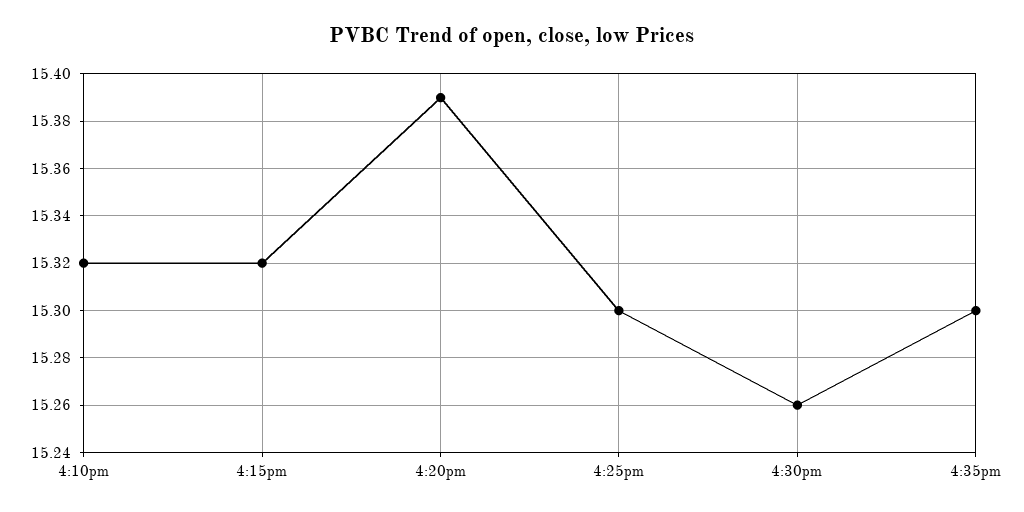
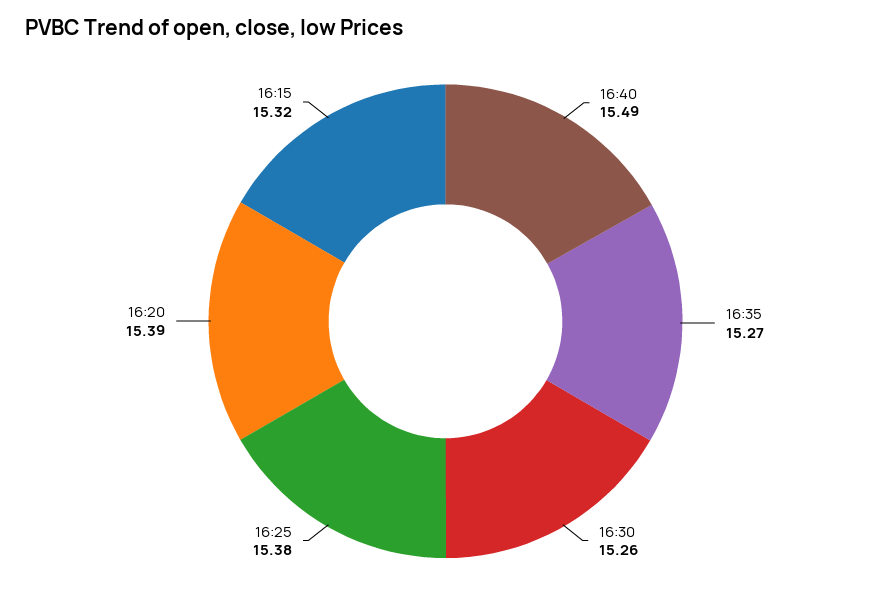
4:10pm: 15.32 -> none
4:25pm: 15.3 -> 15.38
4:35pm: 15.3 -> 15.27
16:40: none -> 15.49

